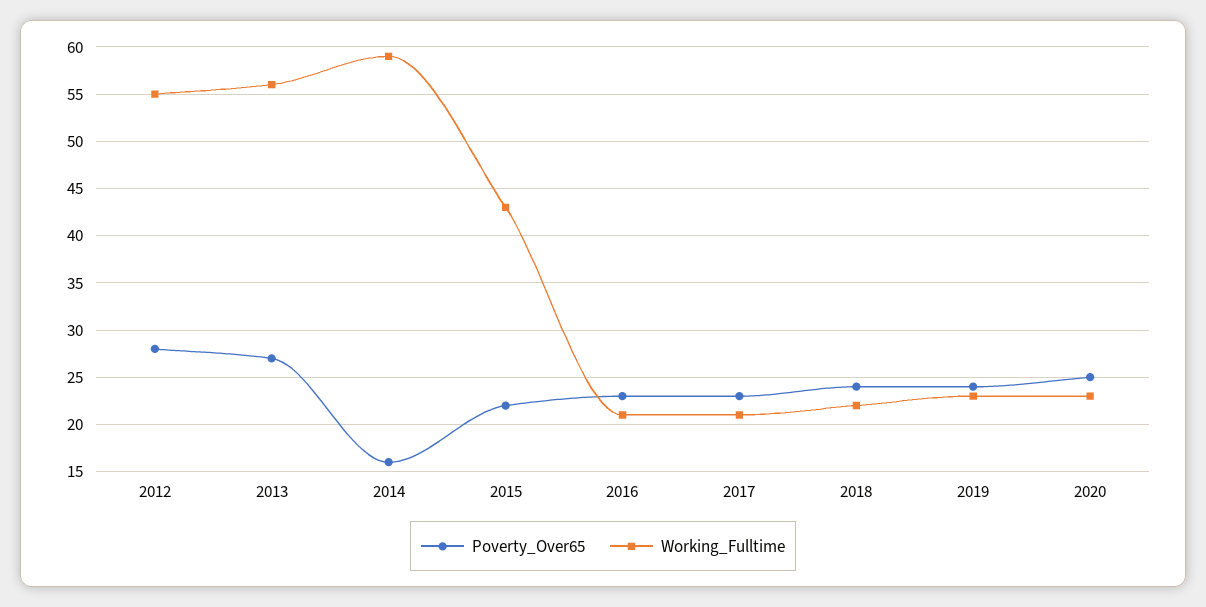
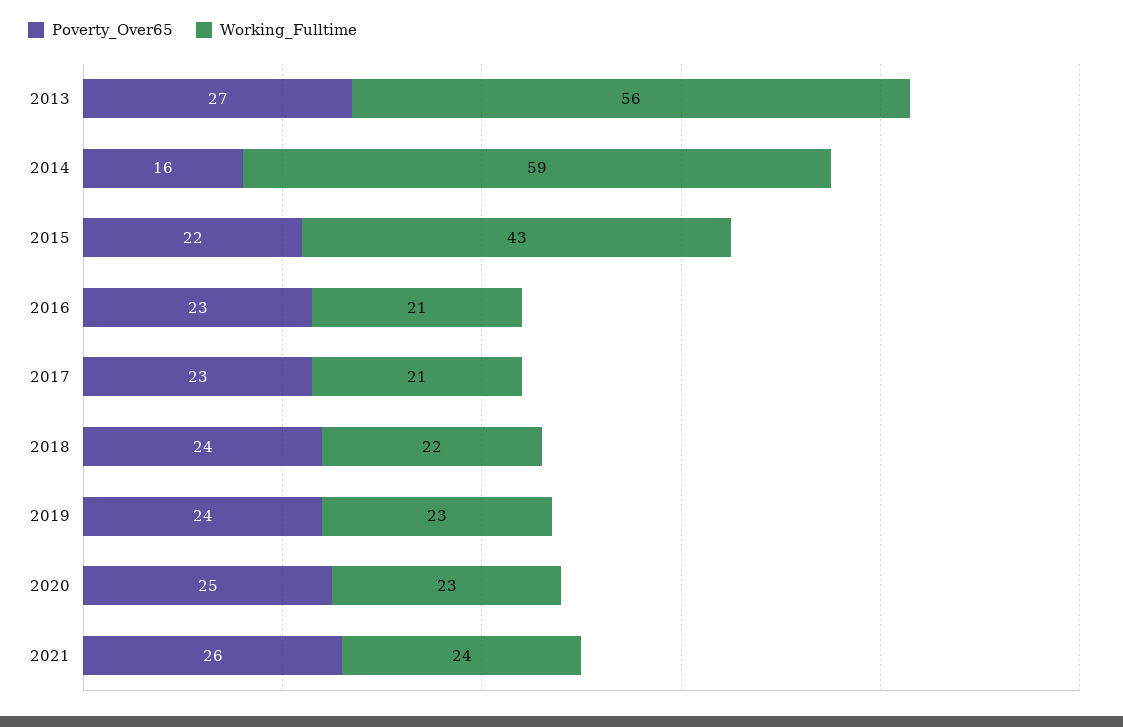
Poverty_Over65, 2012: 28 -> none
Working_Fulltime, 2012: 55 -> none
Poverty_Over65, 2021: none -> 26
Working_Fulltime, 2021: none -> 24

